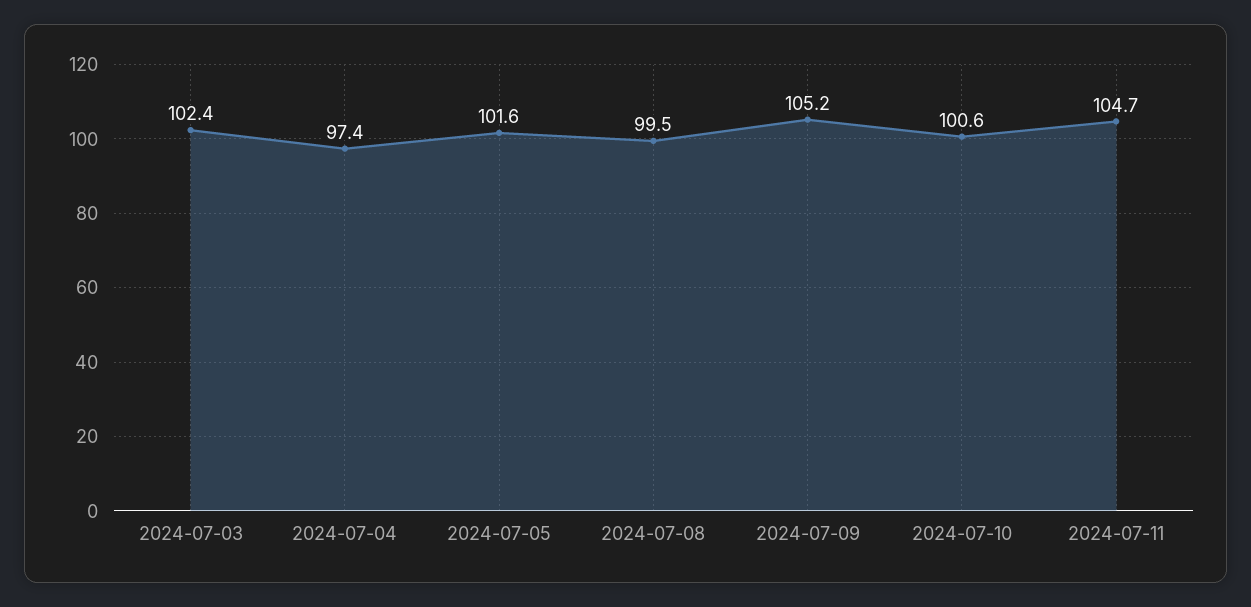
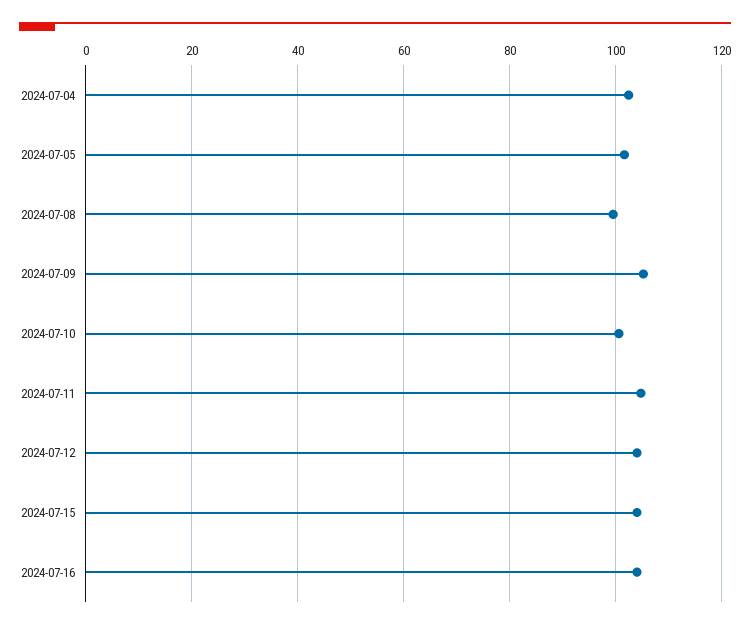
2024-07-03: 102.4 -> none
2024-07-04: 97.4 -> 102
2024-07-12: none -> 104
2024-07-15: none -> 104
2024-07-16: none -> 104

